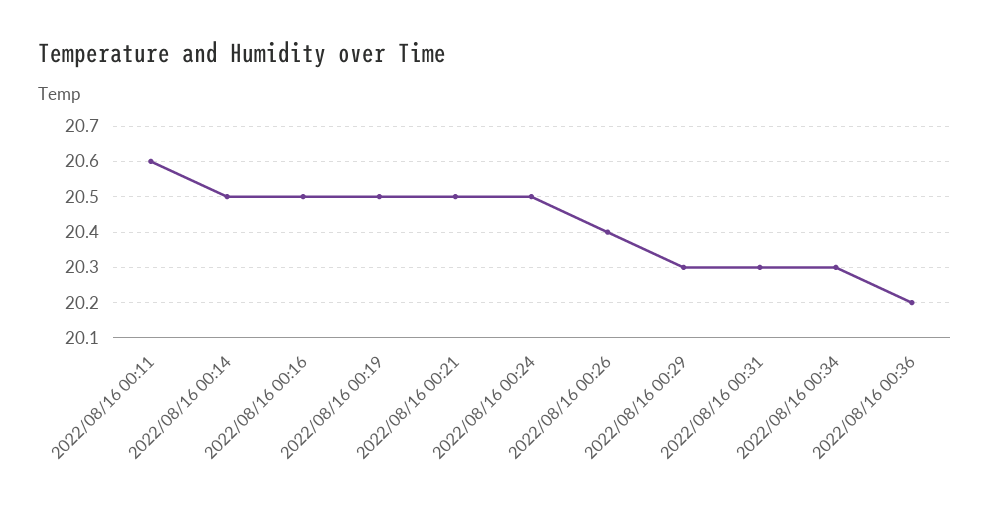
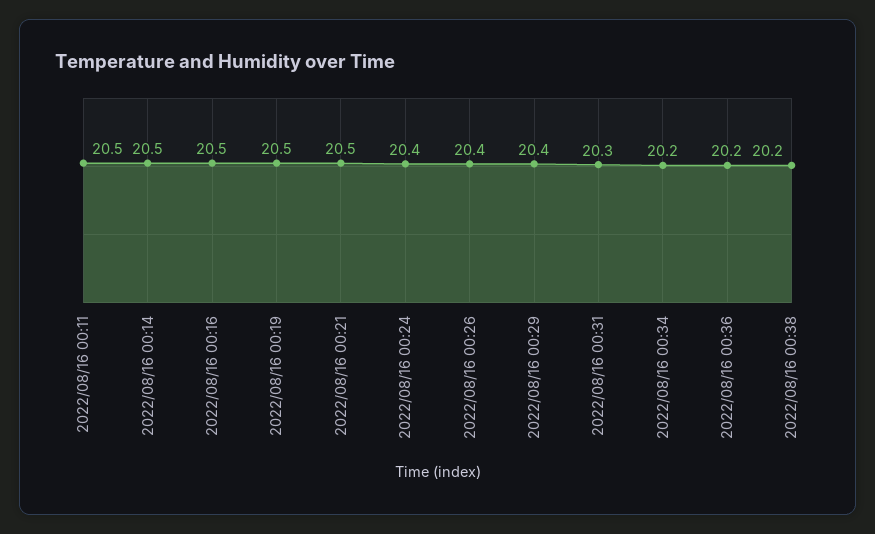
2022/08/16 00:11: 20.6 -> 20.5
2022/08/16 00:24: 20.5 -> 20.4
2022/08/16 00:29: 20.3 -> 20.4
2022/08/16 00:34: 20.3 -> 20.2
2022/08/16 00:38: none -> 20.2

